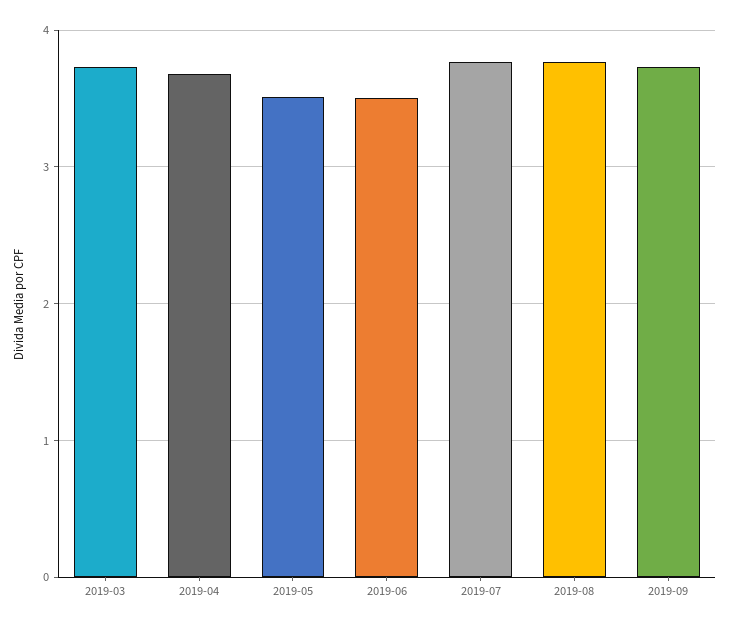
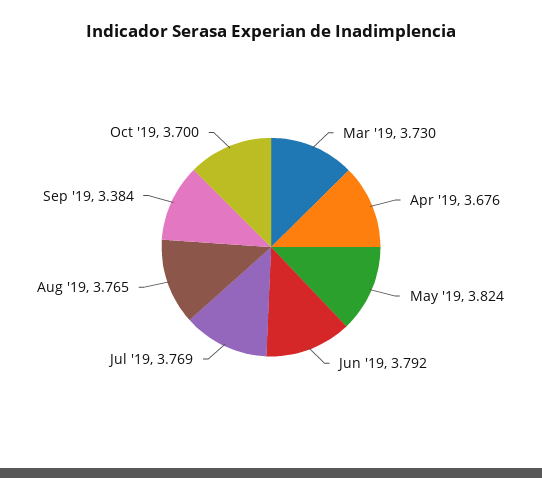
2019-05: 3.5 -> 3.824
2019-06: 3.5 -> 3.792
2019-09: 3.7 -> 3.384
Oct '19: none -> 3.7

